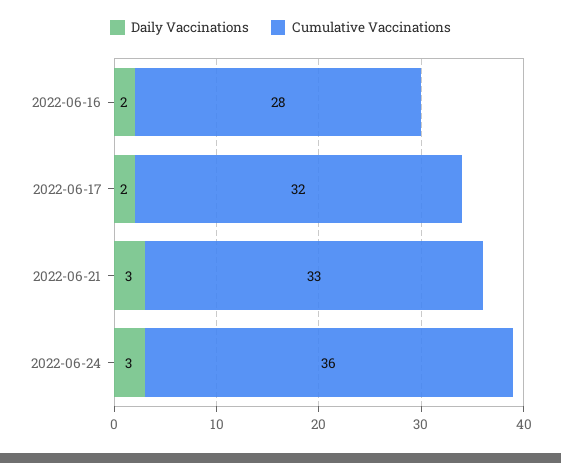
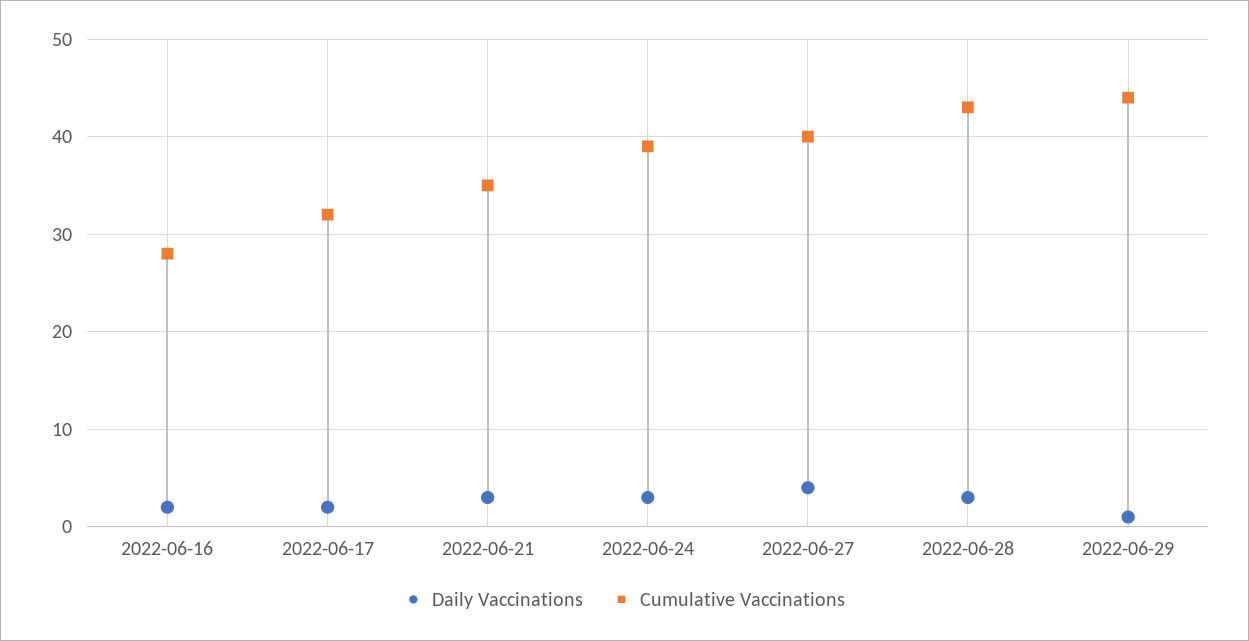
Cumulative Vaccinations, 2022-06-21: 33 -> 35
Cumulative Vaccinations, 2022-06-24: 36 -> 39
Daily Vaccinations, 2022-06-27: none -> 4
Cumulative Vaccinations, 2022-06-27: none -> 40
Daily Vaccinations, 2022-06-28: none -> 3
Cumulative Vaccinations, 2022-06-28: none -> 43
Daily Vaccinations, 2022-06-29: none -> 1
Cumulative Vaccinations, 2022-06-29: none -> 44

